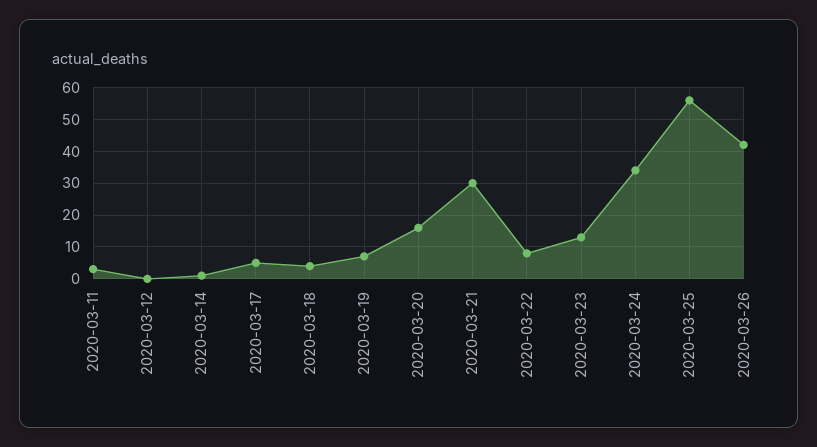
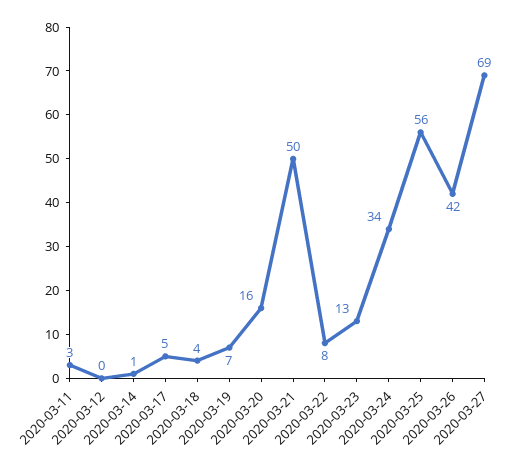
2020-03-21: 30 -> 50
2020-03-27: none -> 69

